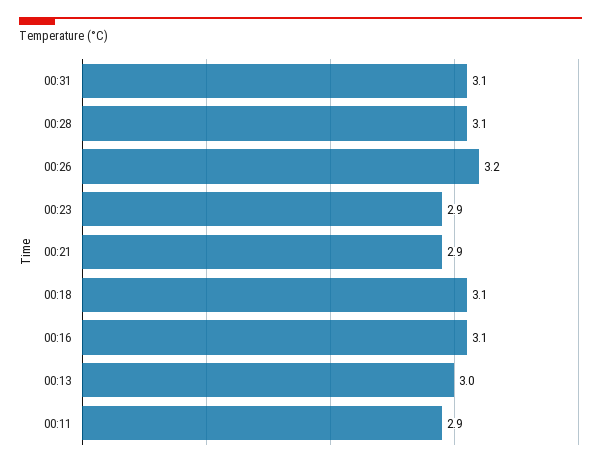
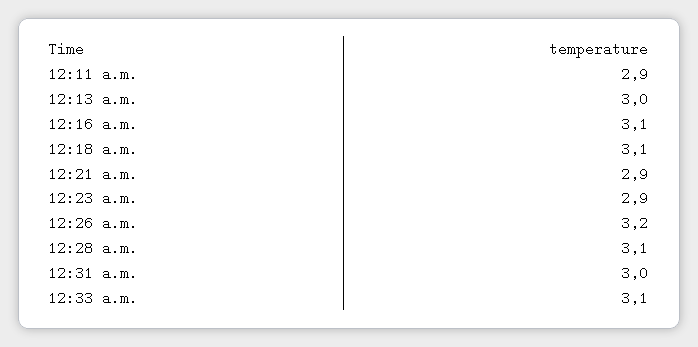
00:31: 3.1 -> 3
12:33 a.m.: none -> 3.1

